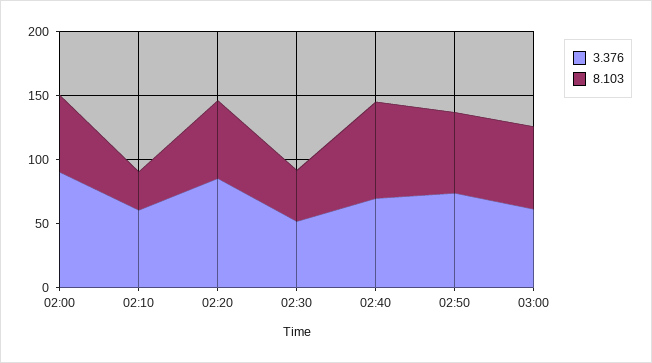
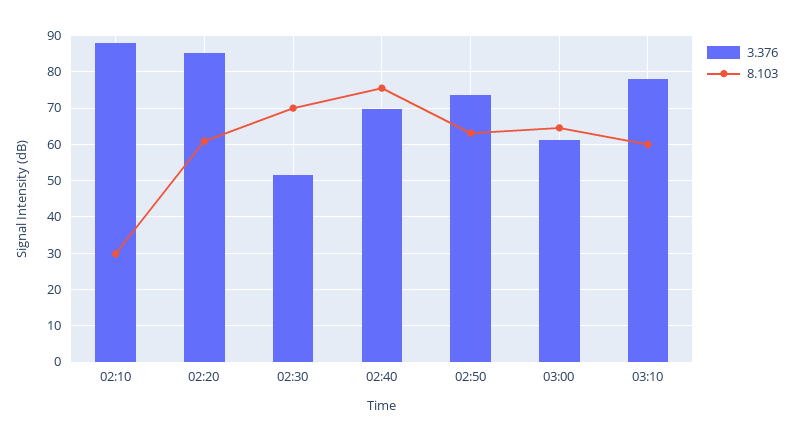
3.376, 02:00: 90 -> none
8.103, 02:00: 60 -> none
3.376, 02:10: 60 -> 88
8.103, 02:30: 40 -> 70
3.376, 03:10: none -> 78
8.103, 03:10: none -> 60

